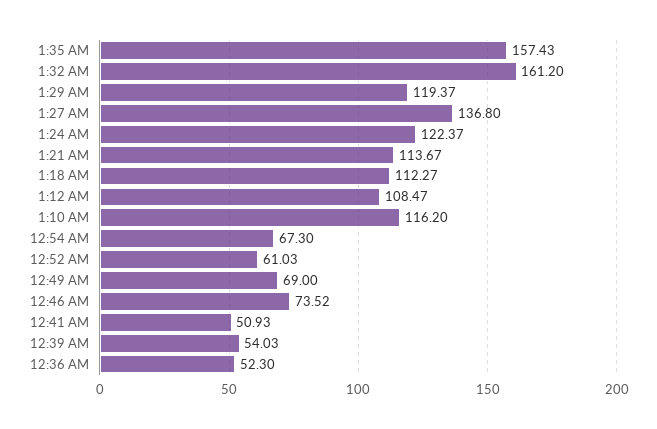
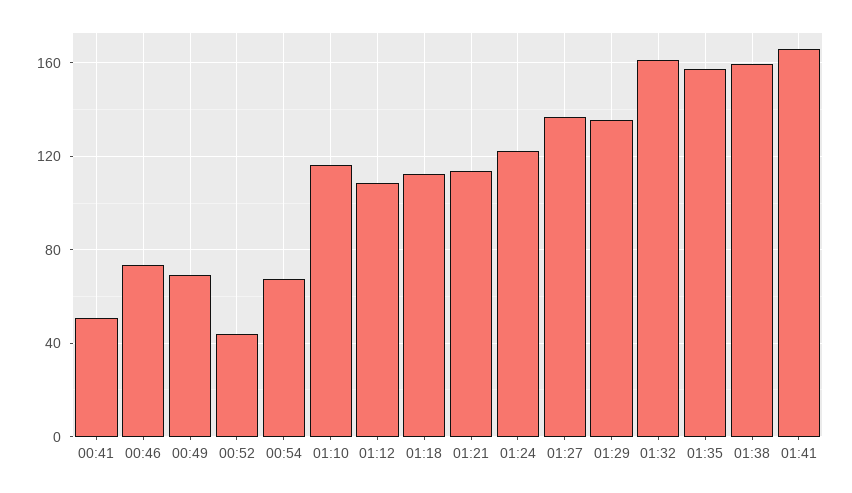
1:29 AM: 119.37 -> 135
12:52 AM: 61.03 -> 45
12:39 AM: 54.03 -> none
12:36 AM: 52.3 -> none
01:38: none -> 160
01:41: none -> 165

